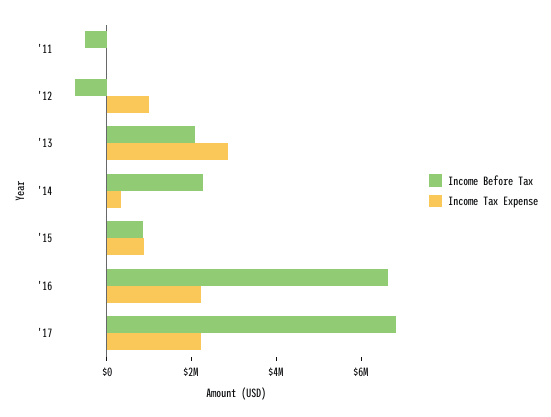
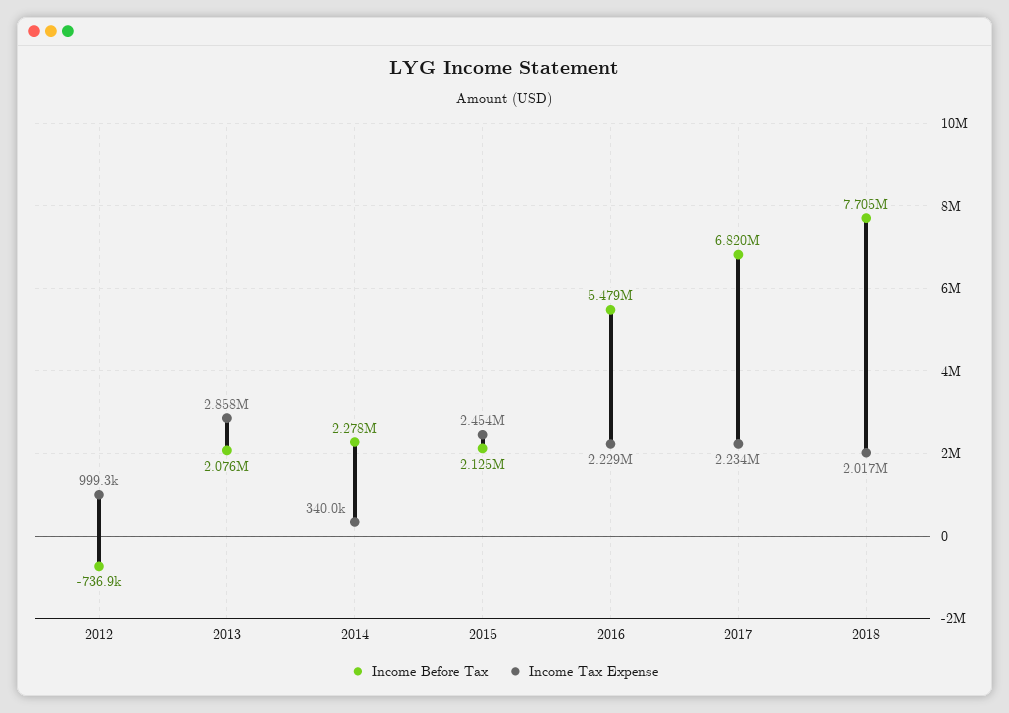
Income Before Tax, '11: -500000 -> none
Income Tax Expense, '11: 0 -> none
Income Before Tax, '15: 1000000 -> 2125000
Income Tax Expense, '15: 1000000 -> 2454000
Income Before Tax, '16: 6500000 -> 5479000
Income Before Tax, 2018: none -> 7705000
Income Tax Expense, 2018: none -> 2017000

